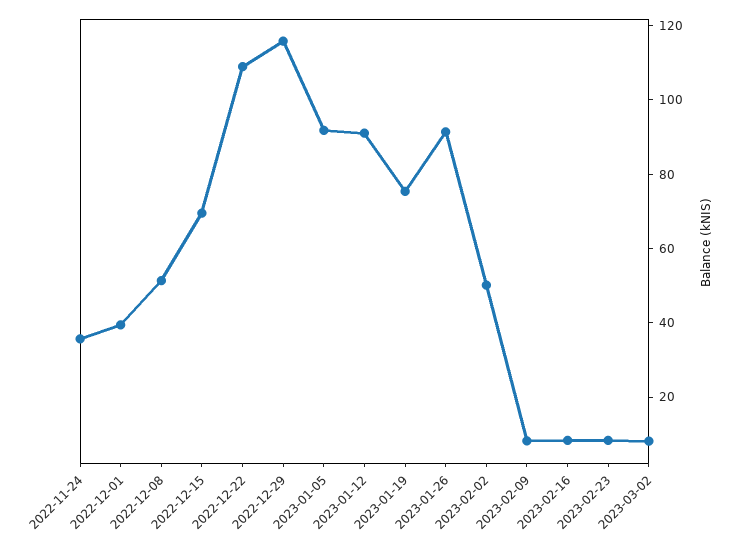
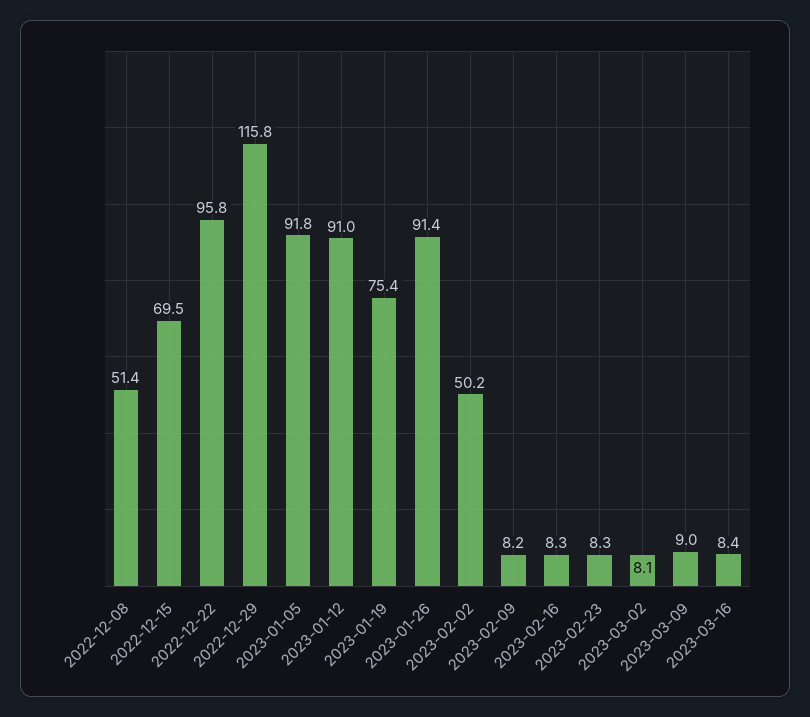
2022-11-24: 35 -> none
2022-12-01: 40 -> none
2022-12-22: 110 -> 95.8
2023-03-09: none -> 9
2023-03-16: none -> 8.4

